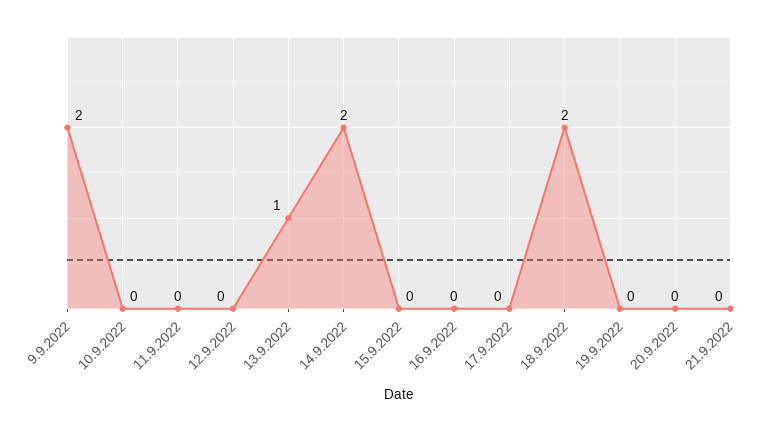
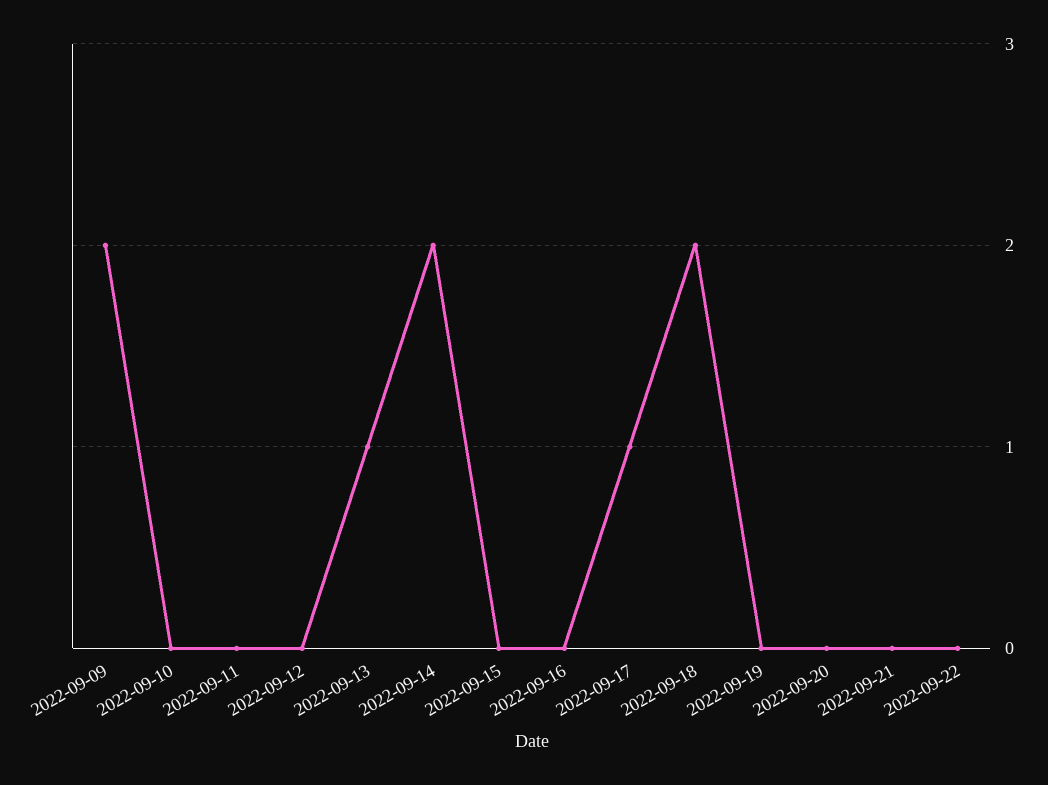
17.9.2022: 0 -> 1
2022-09-22: none -> 0

